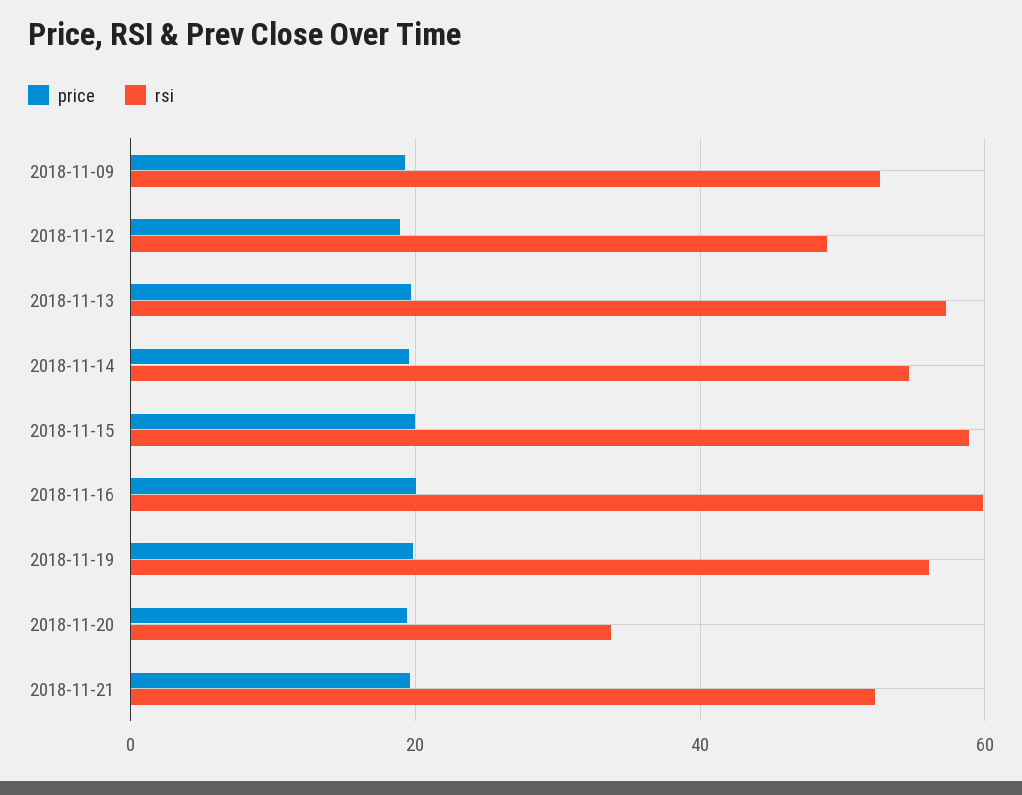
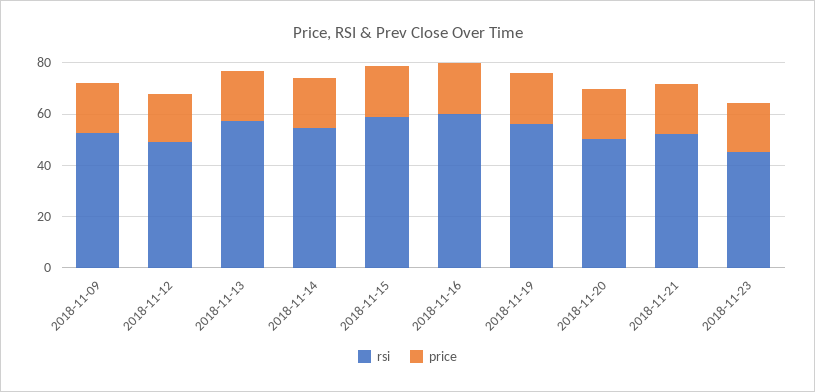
rsi, 2018-11-20: 34 -> 50
rsi, 2018-11-23: none -> 45
price, 2018-11-23: none -> 20

